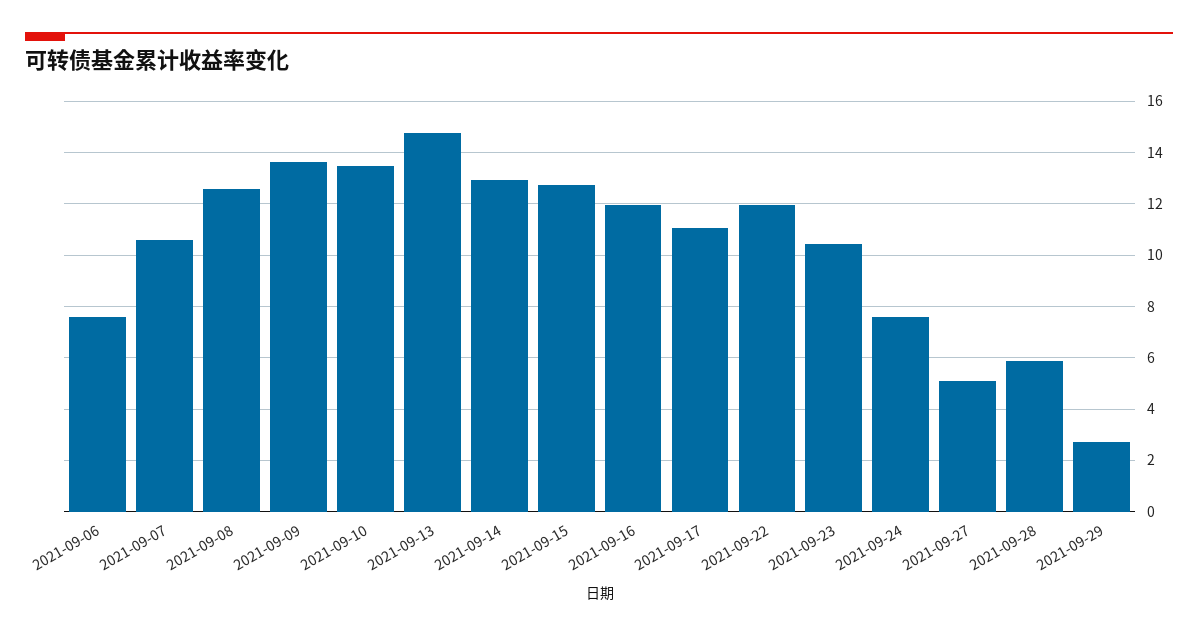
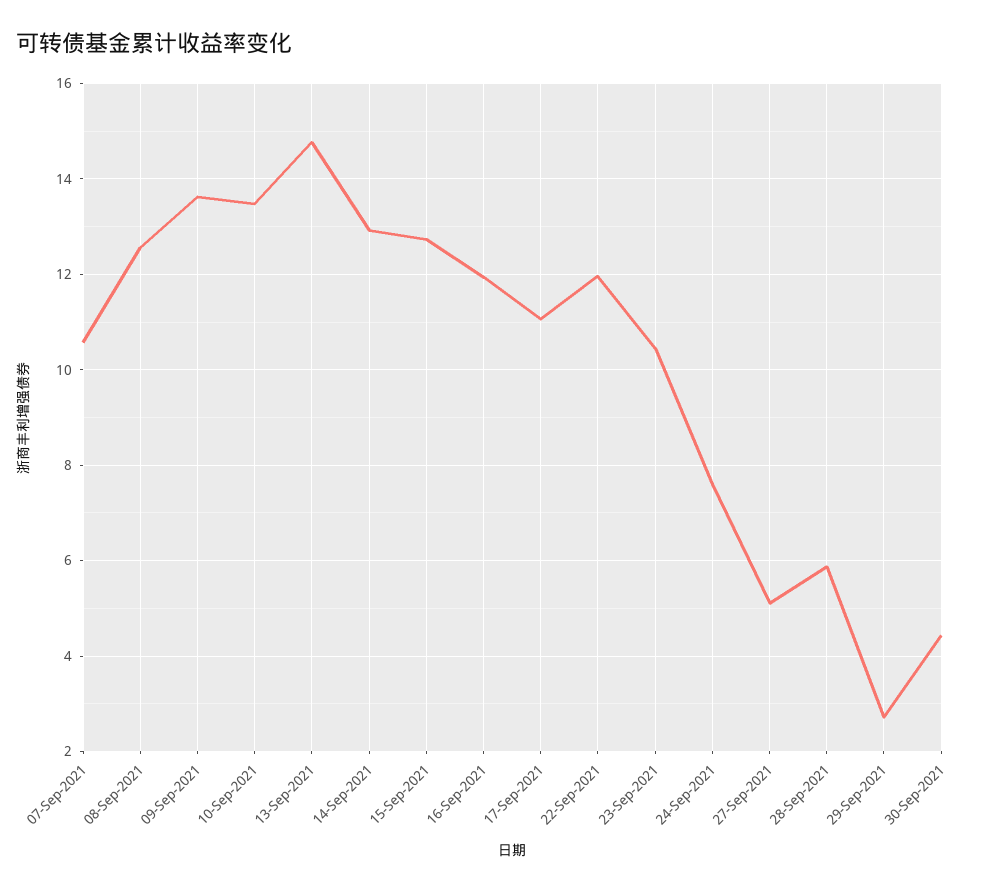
2021-09-06: 7.5 -> none
30-Sep-2021: none -> 4.4

